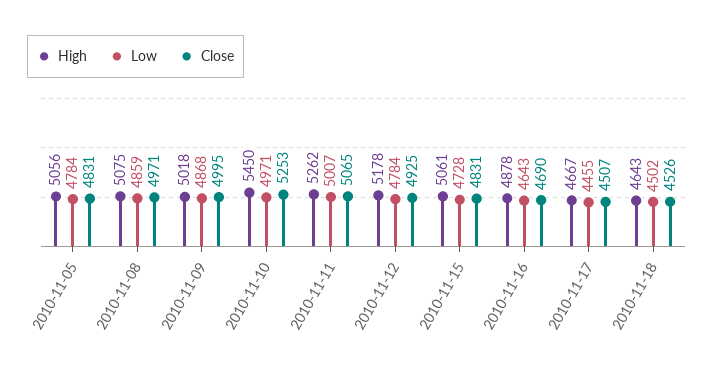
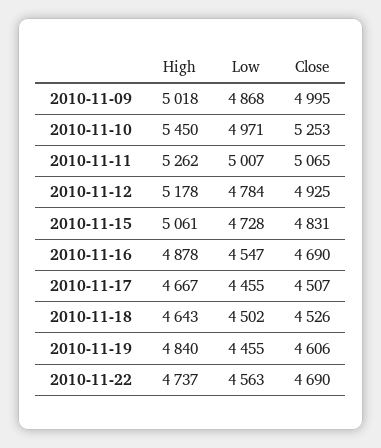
High, 2010-11-05: 5056 -> none
Low, 2010-11-05: 4784 -> none
Close, 2010-11-05: 4831 -> none
High, 2010-11-08: 5075 -> none
Low, 2010-11-08: 4859 -> none
Close, 2010-11-08: 4971 -> none
Low, 2010-11-16: 4643 -> 4547
High, 2010-11-19: none -> 4840
Low, 2010-11-19: none -> 4455
Close, 2010-11-19: none -> 4606
High, 2010-11-22: none -> 4737
Low, 2010-11-22: none -> 4563
Close, 2010-11-22: none -> 4690

